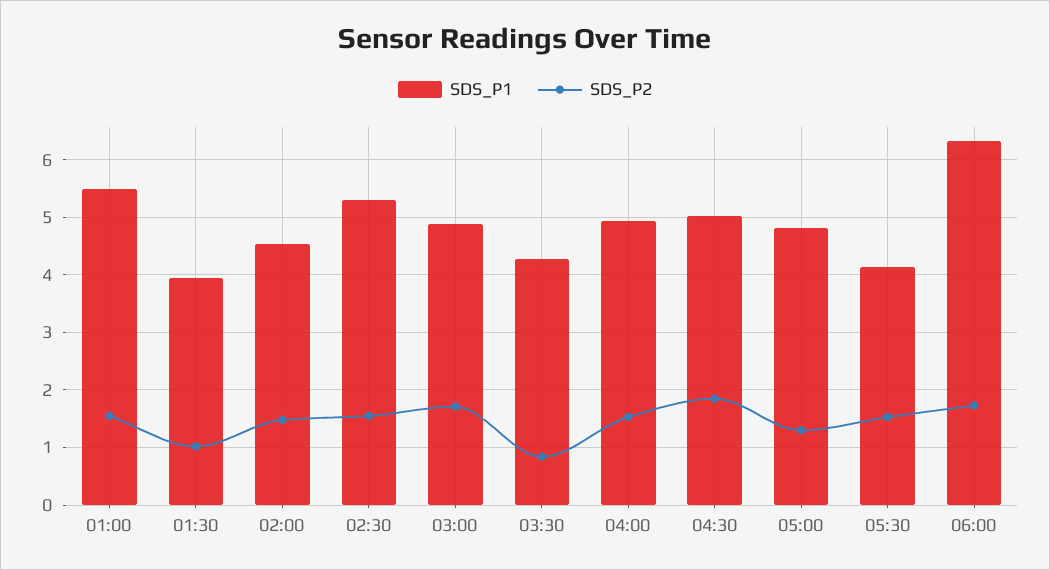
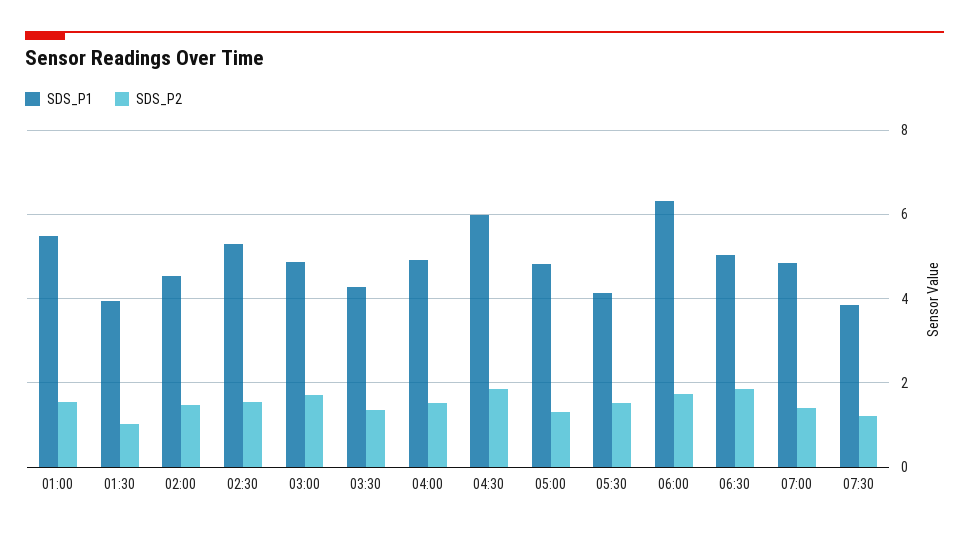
SDS_P2, 03:30: 0.8 -> 1.4
SDS_P1, 04:30: 5 -> 6
SDS_P1, 06:30: none -> 5
SDS_P2, 06:30: none -> 1.8
SDS_P1, 07:00: none -> 4.8
SDS_P2, 07:00: none -> 1.4
SDS_P1, 07:30: none -> 3.8
SDS_P2, 07:30: none -> 1.2

